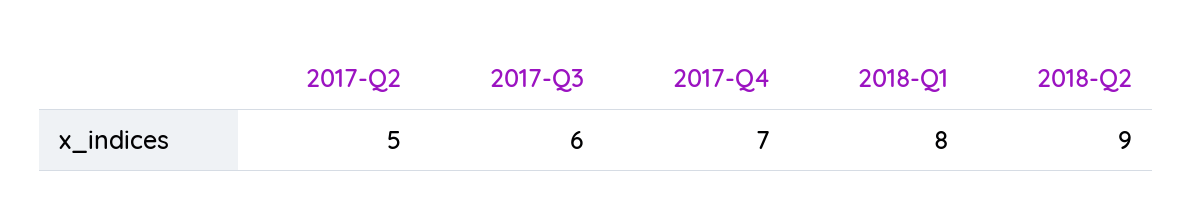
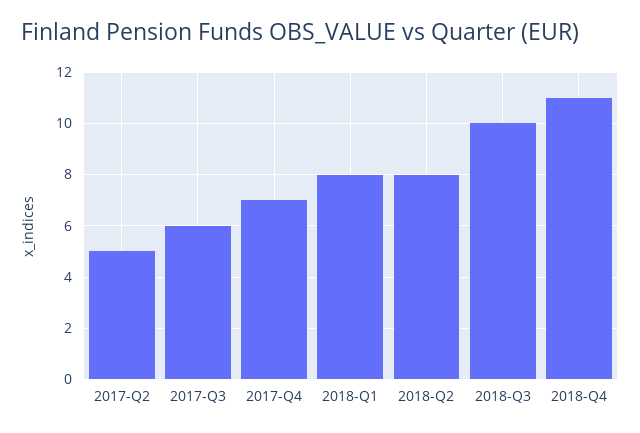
2018-Q2: 9 -> 8
2018-Q3: none -> 10
2018-Q4: none -> 11

